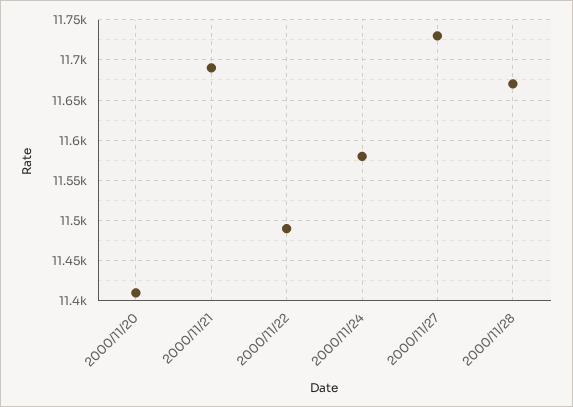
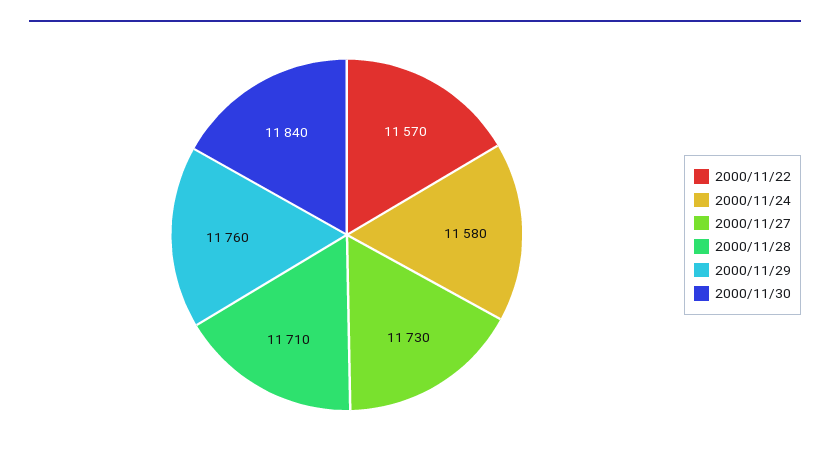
2000/11/20: 11410 -> none
2000/11/21: 11690 -> none
2000/11/22: 11490 -> 11570
2000/11/28: 11670 -> 11710
2000/11/29: none -> 11760
2000/11/30: none -> 11840

